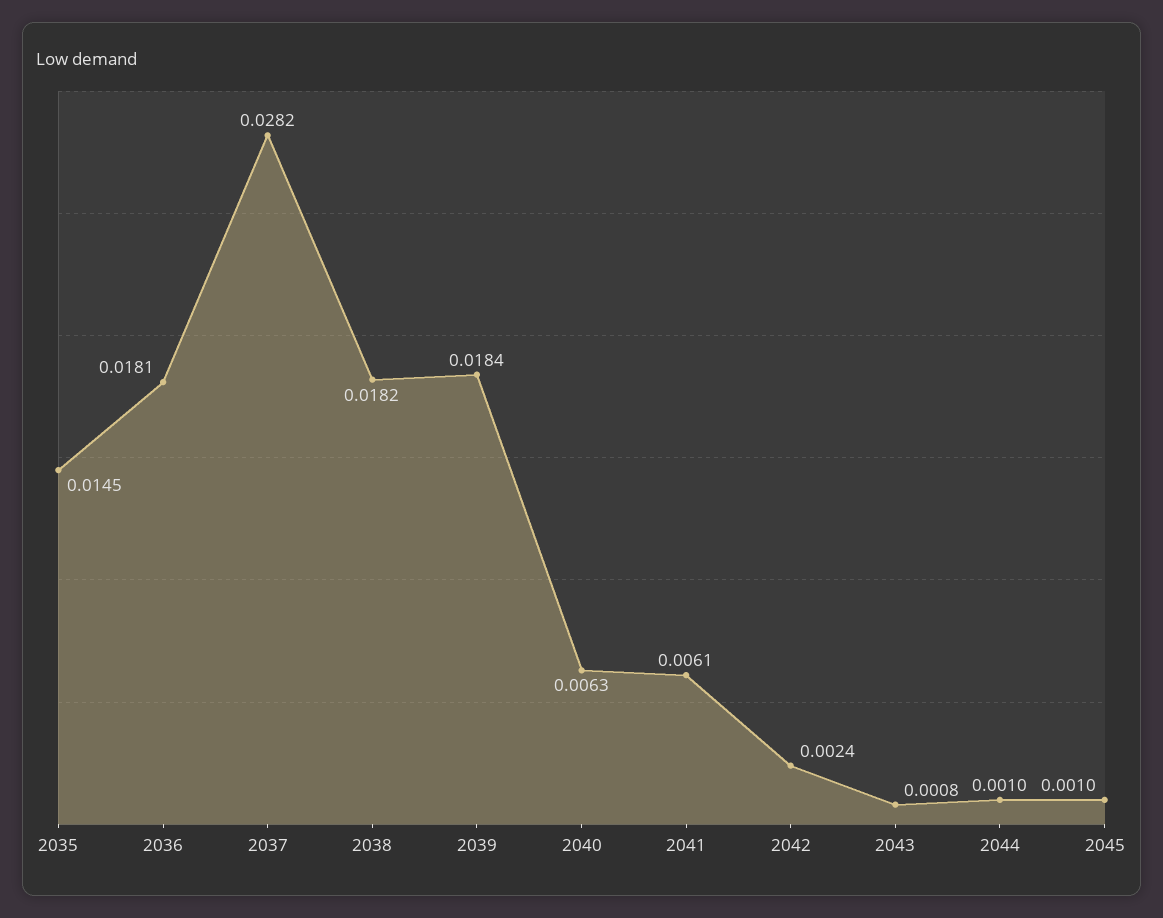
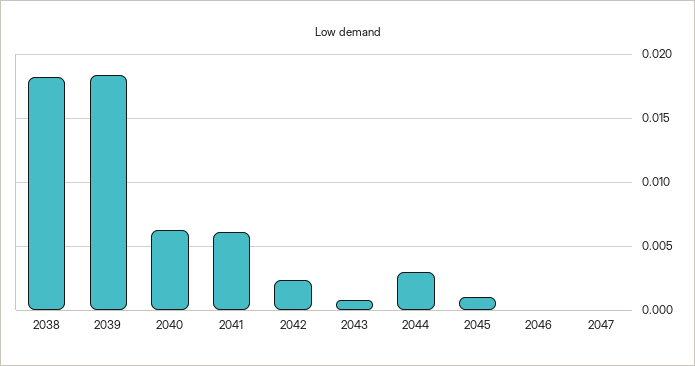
2035: 0.0145 -> none
2036: 0.0181 -> none
2037: 0.0282 -> none
2044: 0.001 -> 0.003
2046: none -> 0
2047: none -> 0

